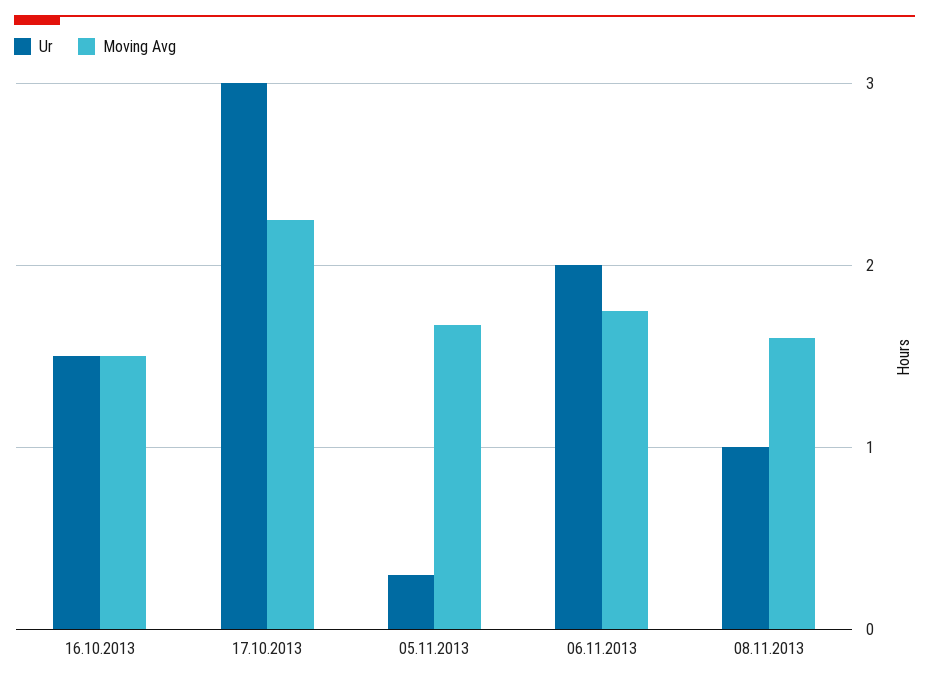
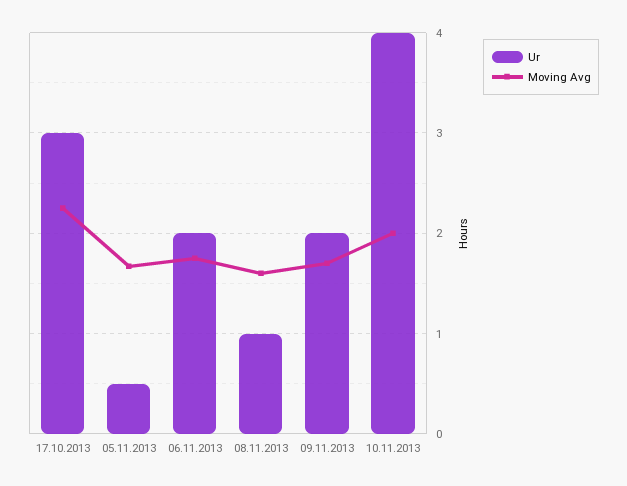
Ur, 16.10.2013: 1.5 -> none
Moving Avg, 16.10.2013: 1.5 -> none
Ur, 05.11.2013: 0.3 -> 0.5
Ur, 09.11.2013: none -> 2
Moving Avg, 09.11.2013: none -> 1.7
Ur, 10.11.2013: none -> 4
Moving Avg, 10.11.2013: none -> 2

